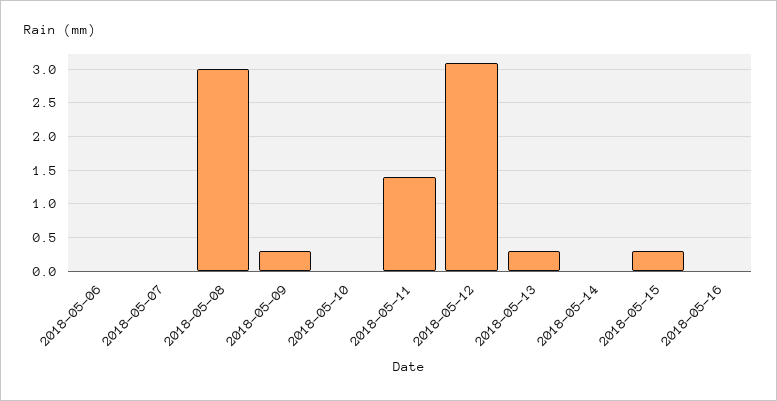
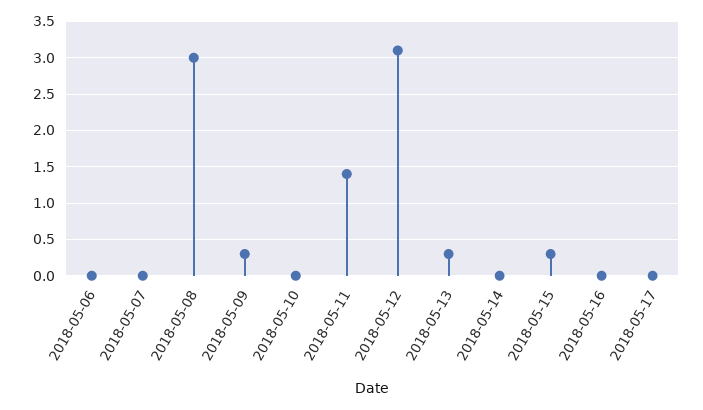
2018-05-17: none -> 0

